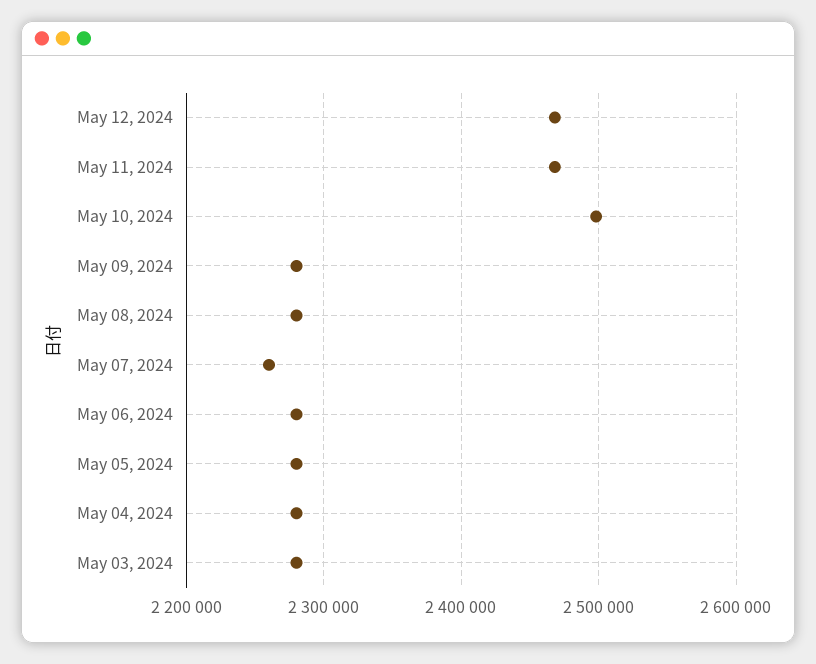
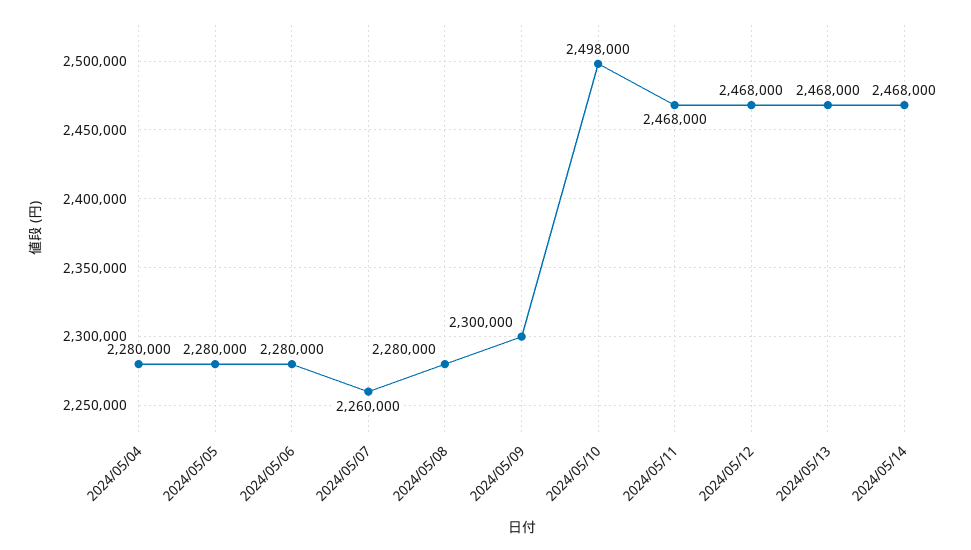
May 09, 2024: 2280000 -> 2300000
May 03, 2024: 2280000 -> none
2024/05/13: none -> 2468000
2024/05/14: none -> 2468000

